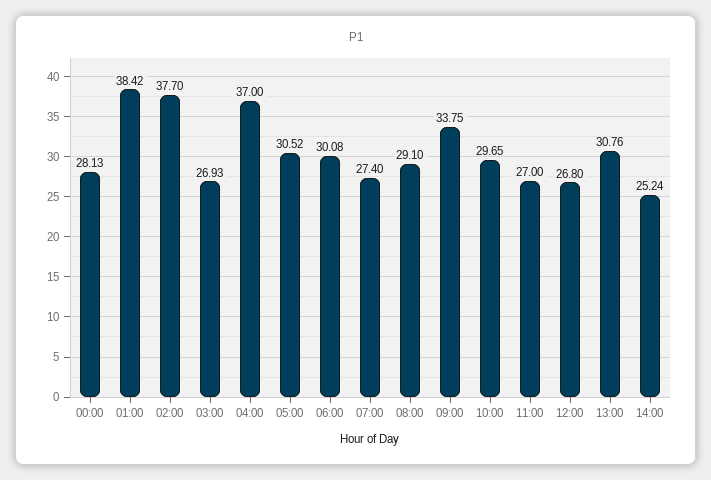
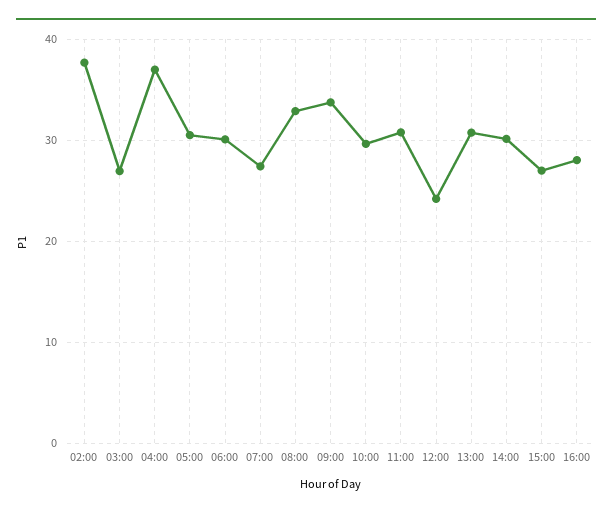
00:00: 28.13 -> none
01:00: 38.42 -> none
08:00: 29.1 -> 33
11:00: 27 -> 31
12:00: 26.8 -> 24
14:00: 25.24 -> 30
15:00: none -> 27
16:00: none -> 28

